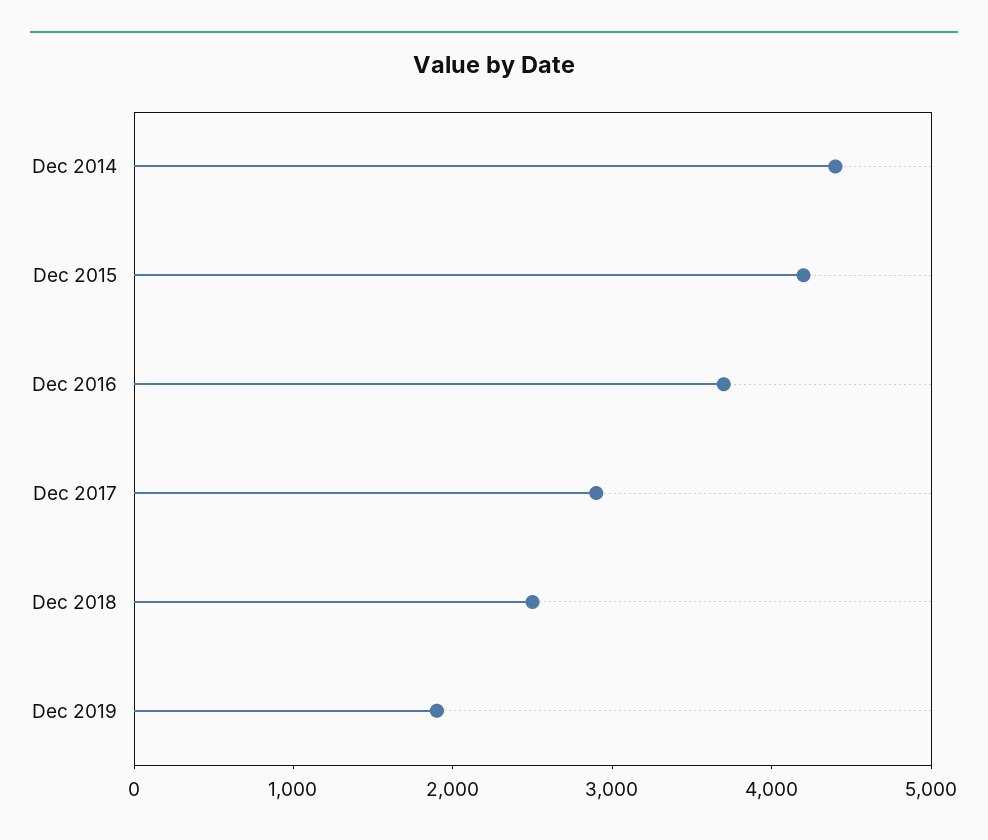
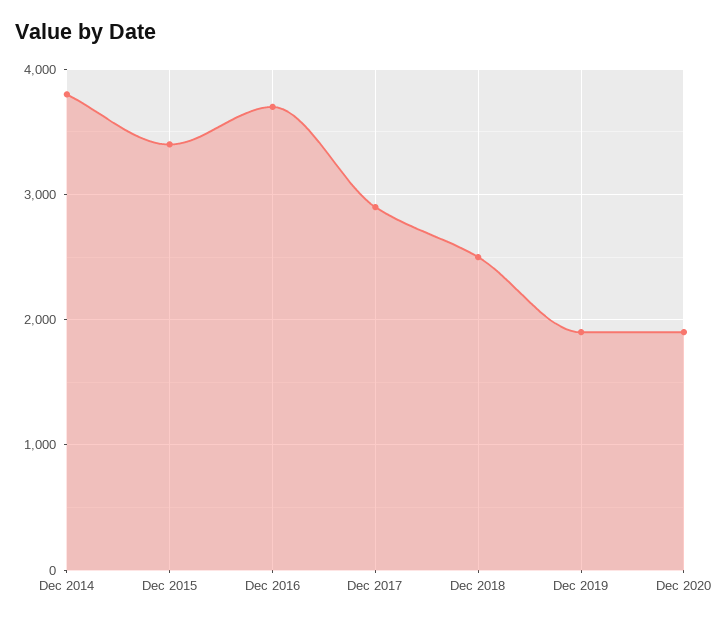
Dec 2014: 4400 -> 3800
Dec 2015: 4200 -> 3400
Dec 2020: none -> 1900

